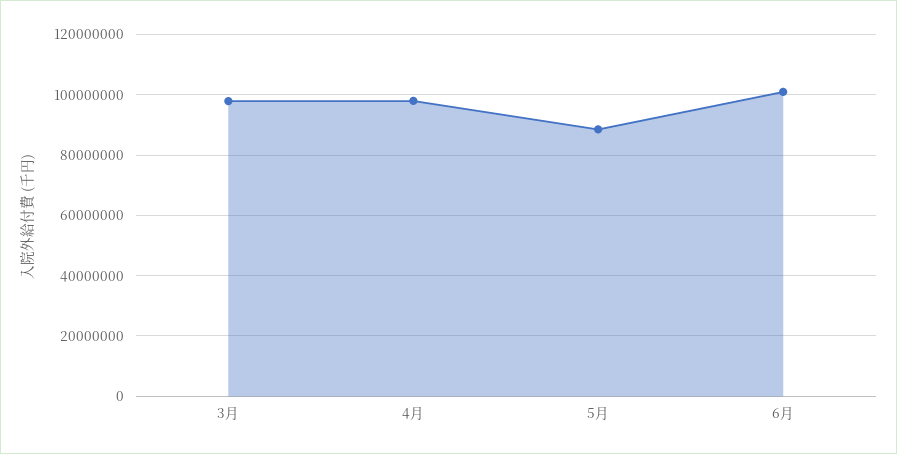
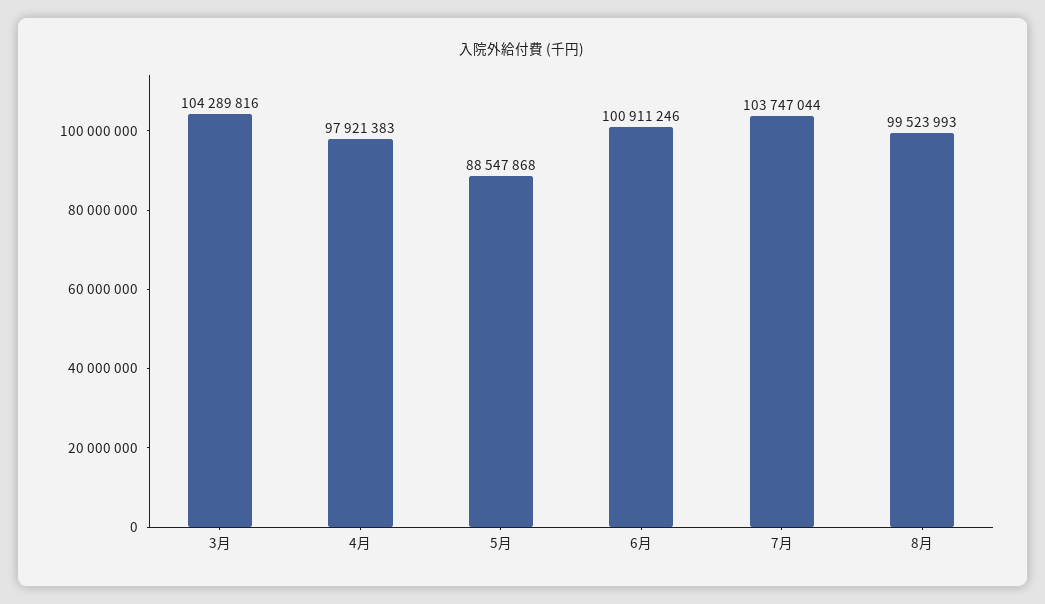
3月: 98000000 -> 104289816
7月: none -> 103747044
8月: none -> 99523993

